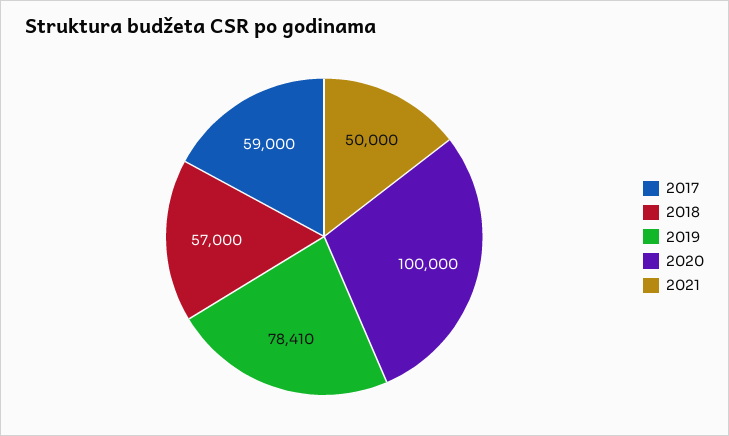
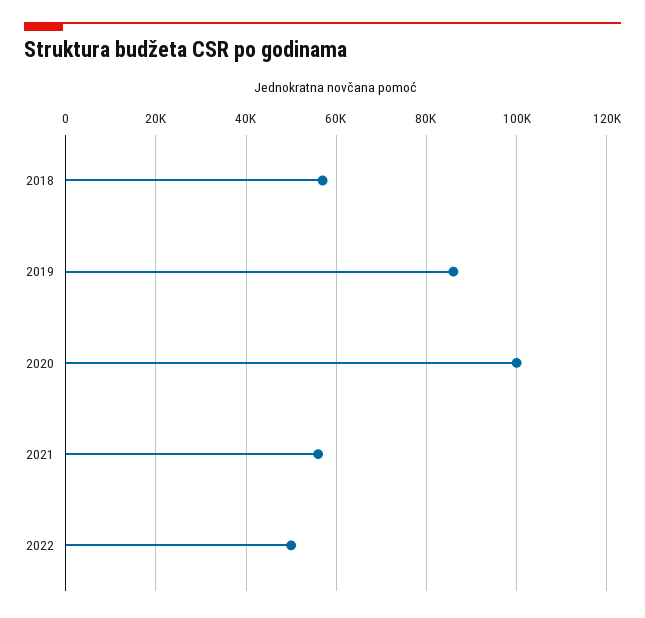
2017: 59000 -> none
2019: 78410 -> 86000
2021: 50000 -> 56000
2022: none -> 50000

